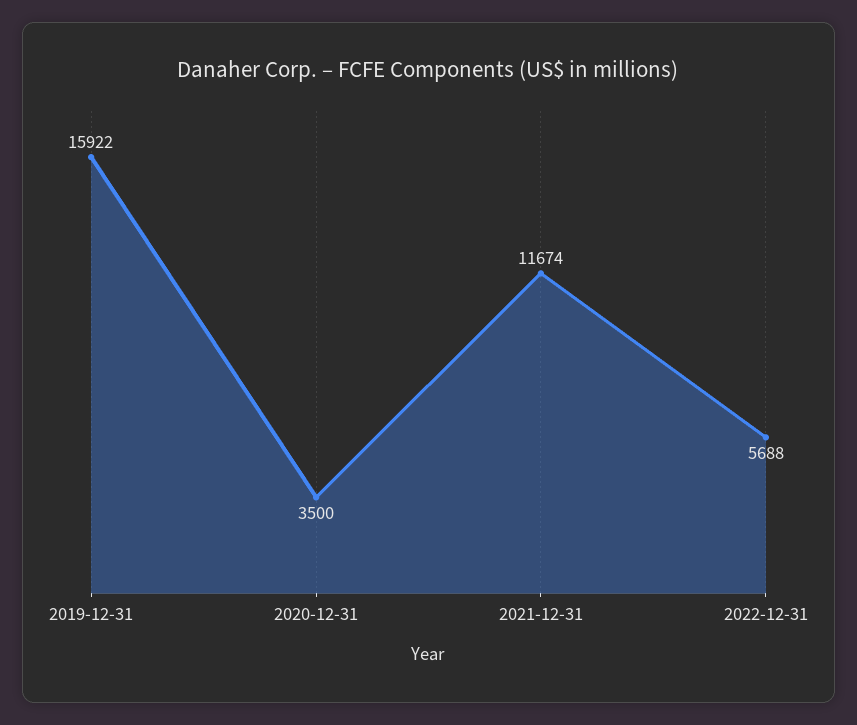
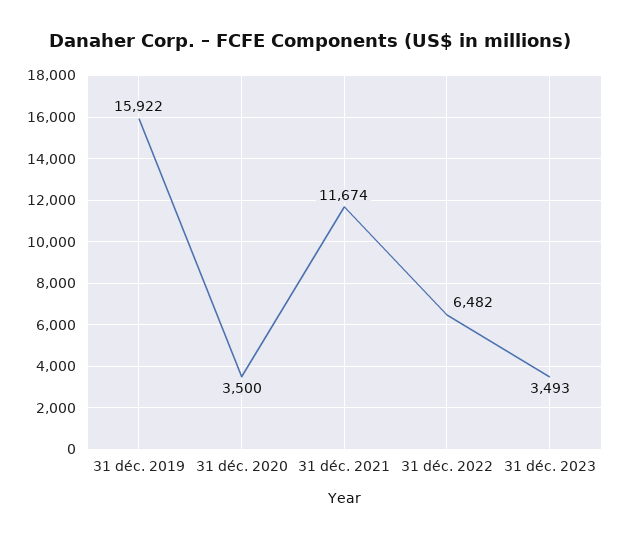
2022-12-31: 5688 -> 6482
31 déc. 2023: none -> 3493

